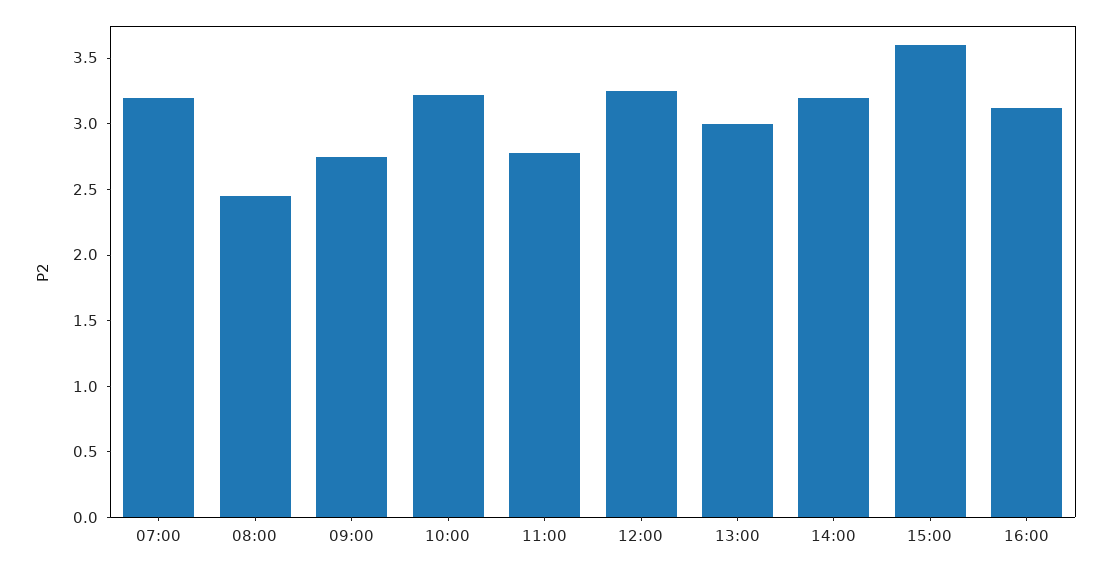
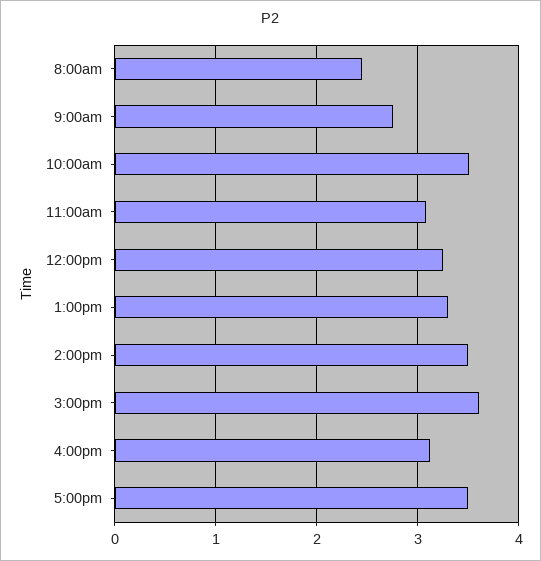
07:00: 3.2 -> none
10:00: 3.2 -> 3.5
11:00: 2.8 -> 3.1
13:00: 3 -> 3.3
14:00: 3.2 -> 3.5
5:00pm: none -> 3.5

